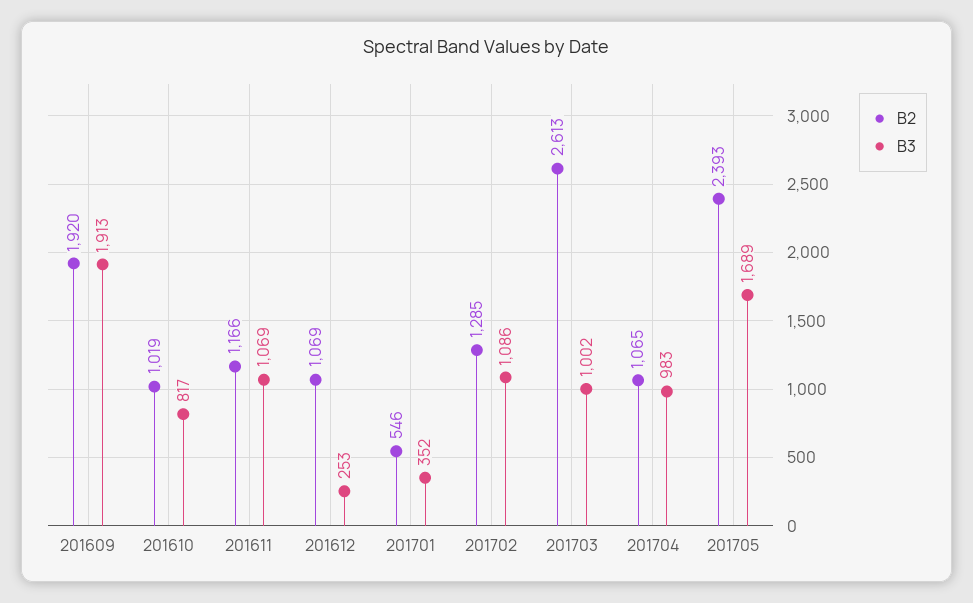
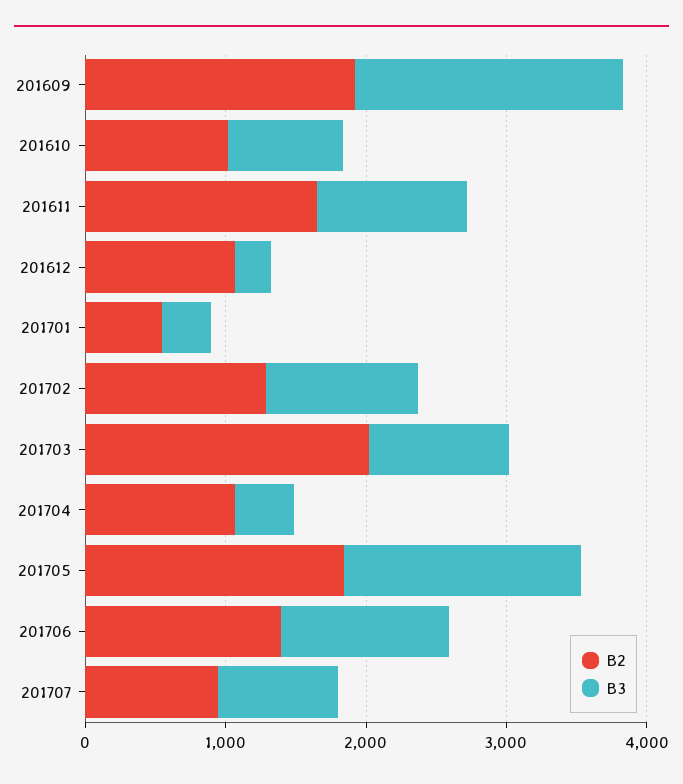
B2, 201611: 1166 -> 1600
B2, 201703: 2613 -> 2000
B3, 201704: 983 -> 400
B2, 201705: 2393 -> 1800
B2, 201706: none -> 1400
B3, 201706: none -> 1200
B2, 201707: none -> 1000
B3, 201707: none -> 800

